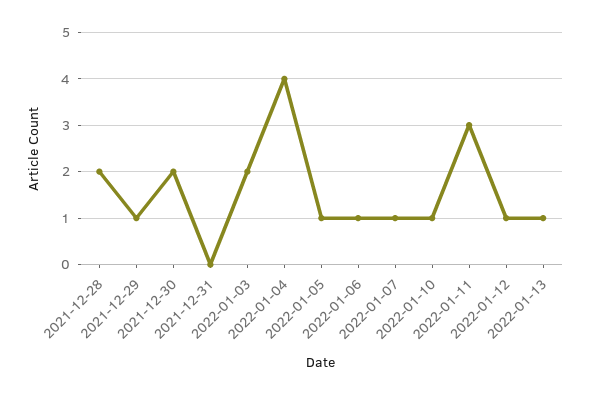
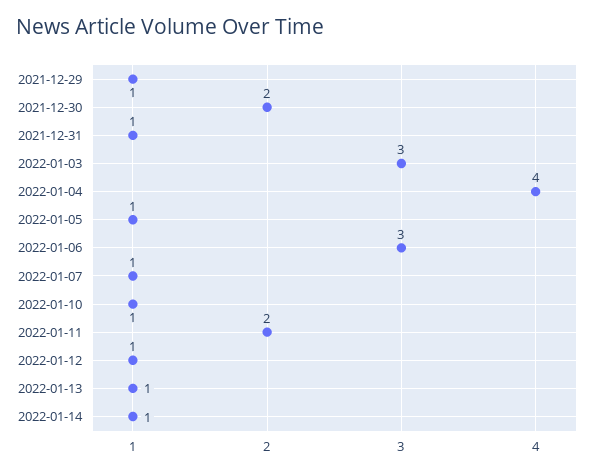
2021-12-28: 2 -> none
2021-12-31: 0 -> 1
2022-01-03: 2 -> 3
2022-01-06: 1 -> 3
2022-01-11: 3 -> 2
2022-01-14: none -> 1

